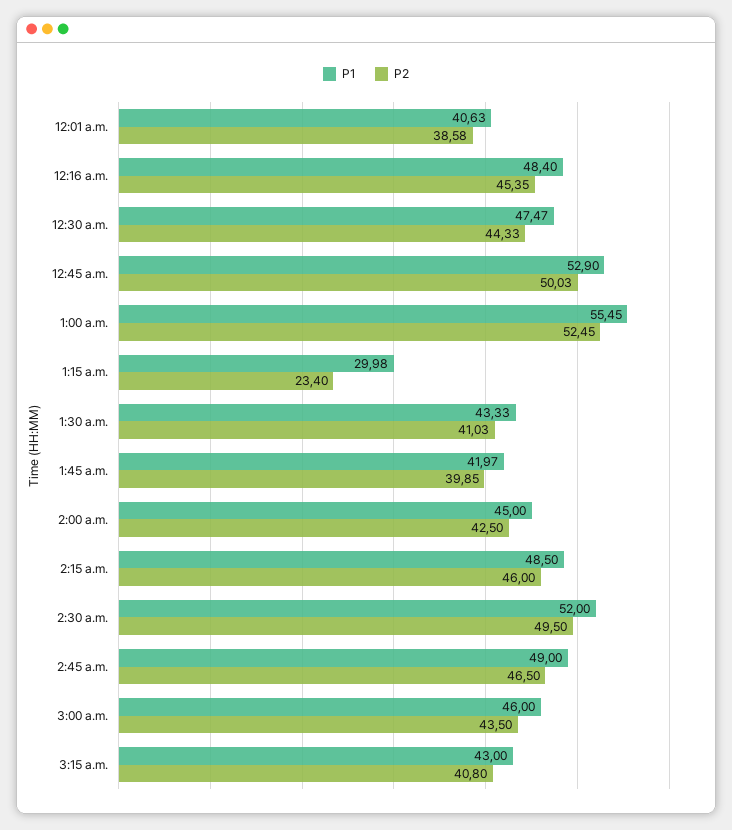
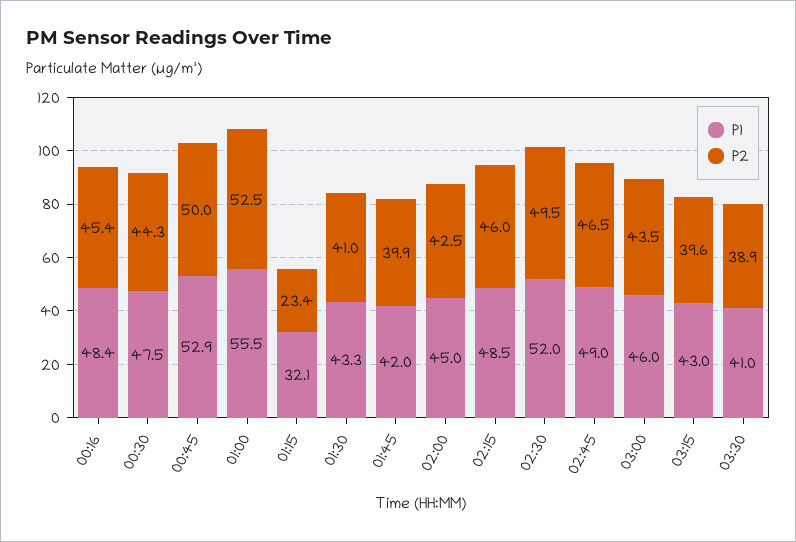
P1, 12:01 a.m.: 40.63 -> none
P2, 12:01 a.m.: 38.58 -> none
P1, 1:15 a.m.: 29.98 -> 32.1
P2, 3:15 a.m.: 40.8 -> 39.6
P1, 03:30: none -> 41
P2, 03:30: none -> 38.9

